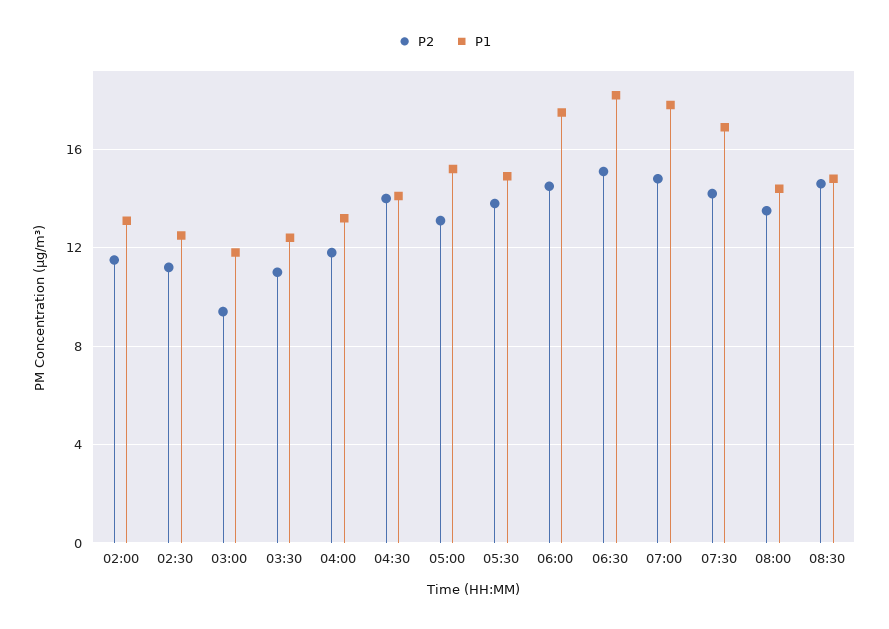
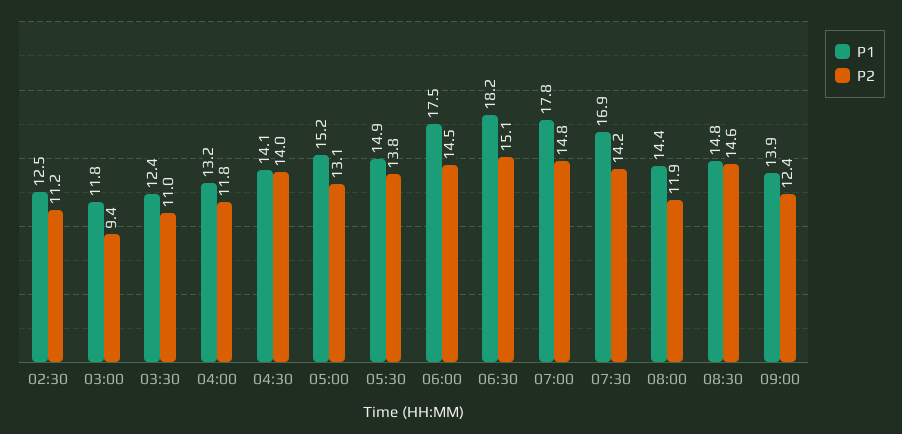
P2, 02:00: 11.5 -> none
P1, 02:00: 13 -> none
P2, 08:00: 13.5 -> 11.9
P1, 09:00: none -> 13.9
P2, 09:00: none -> 12.4

